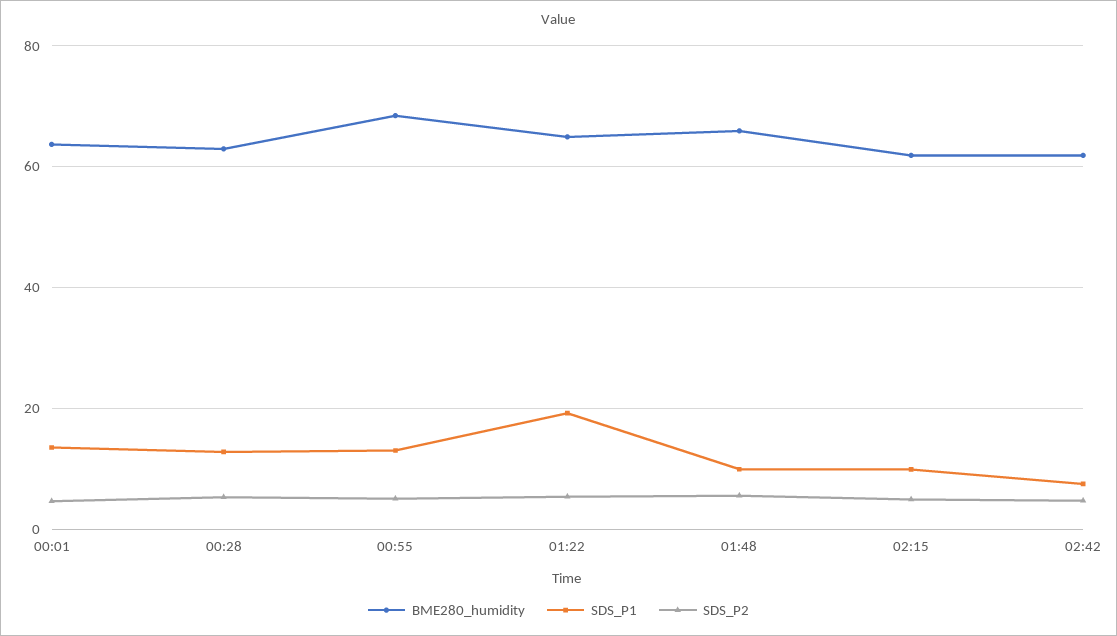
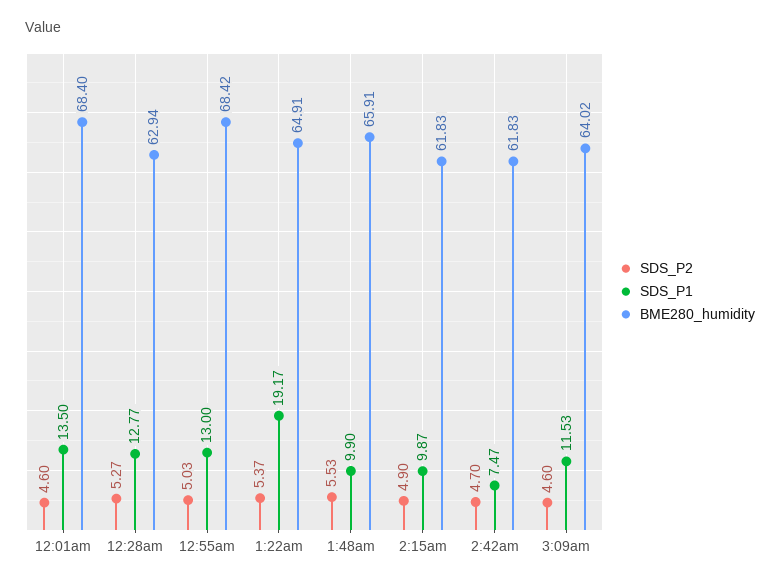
BME280_humidity, 00:01: 64 -> 68.4
SDS_P2, 3:09am: none -> 4.6
SDS_P1, 3:09am: none -> 11.53
BME280_humidity, 3:09am: none -> 64.02

